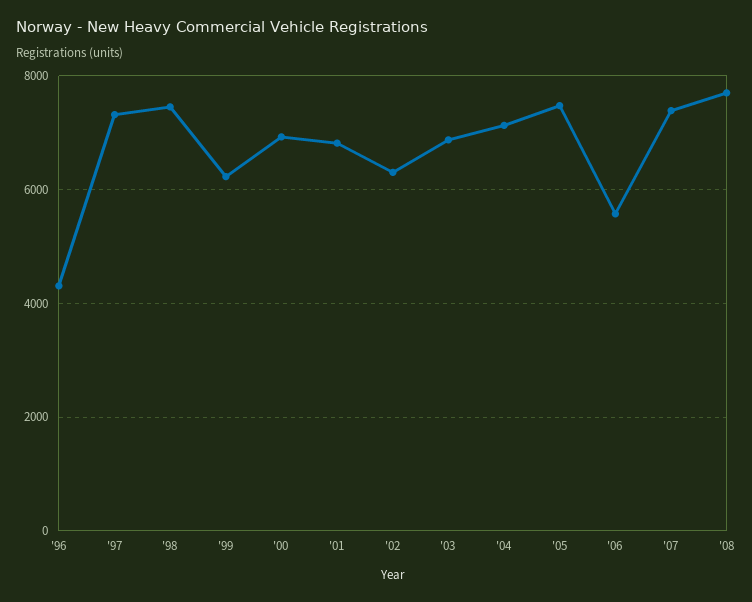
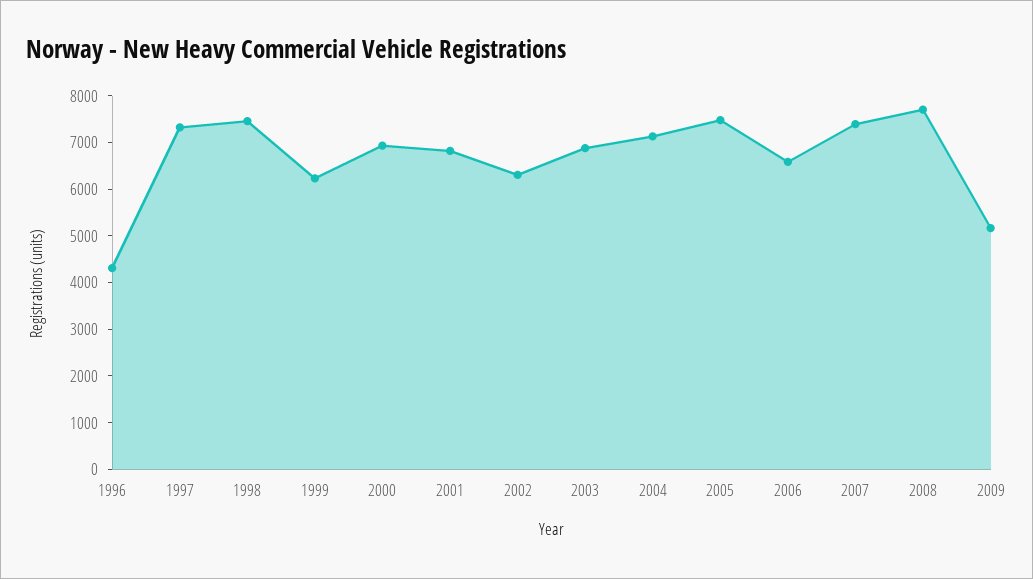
'06: 5600 -> 6600
2009: none -> 5200

